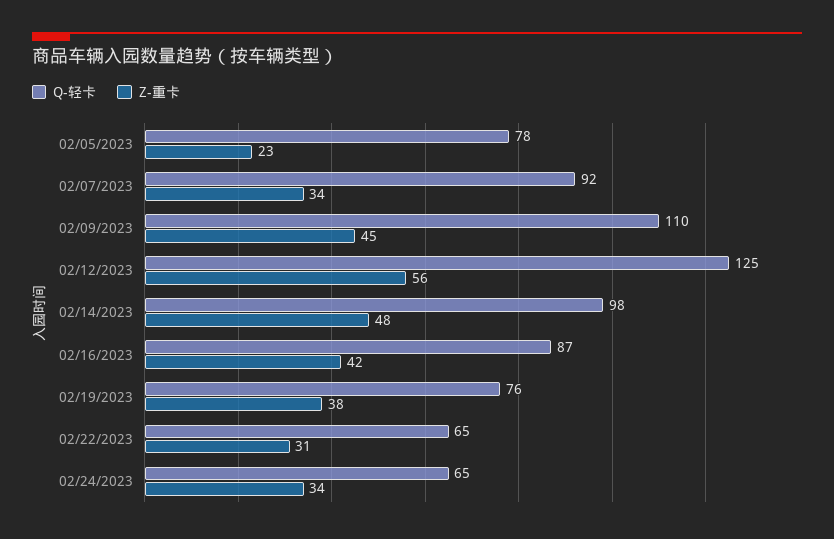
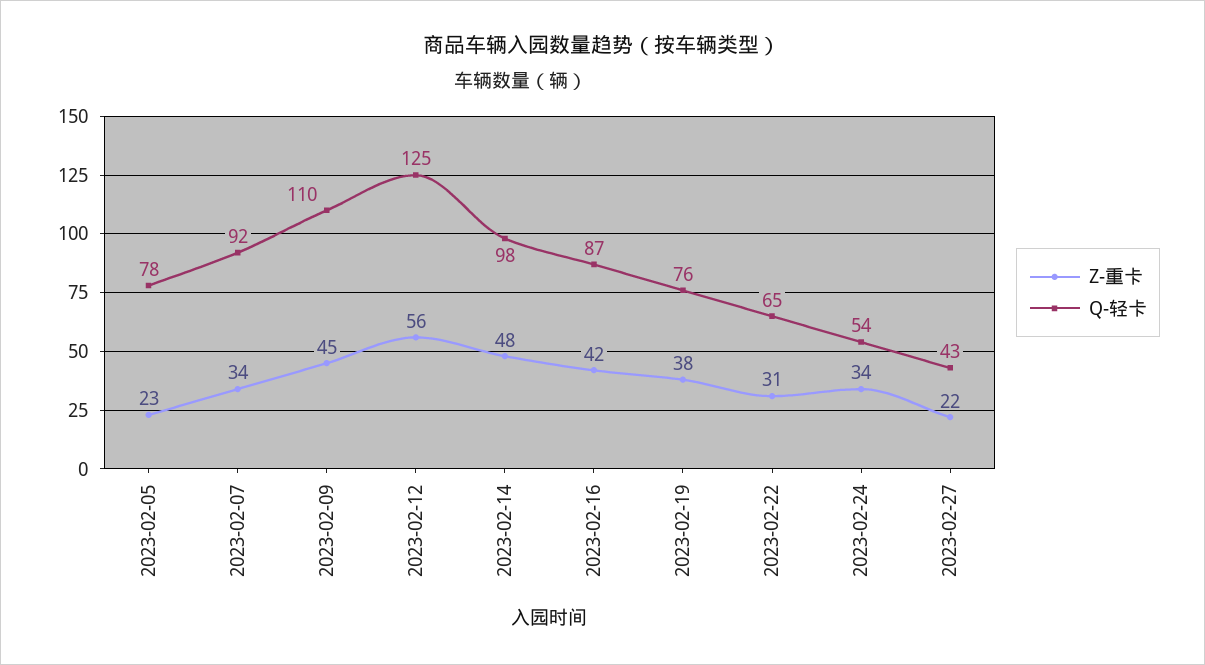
Q-轻卡, 02/24/2023: 65 -> 54
Z-重卡, 2023-02-27: none -> 22
Q-轻卡, 2023-02-27: none -> 43

